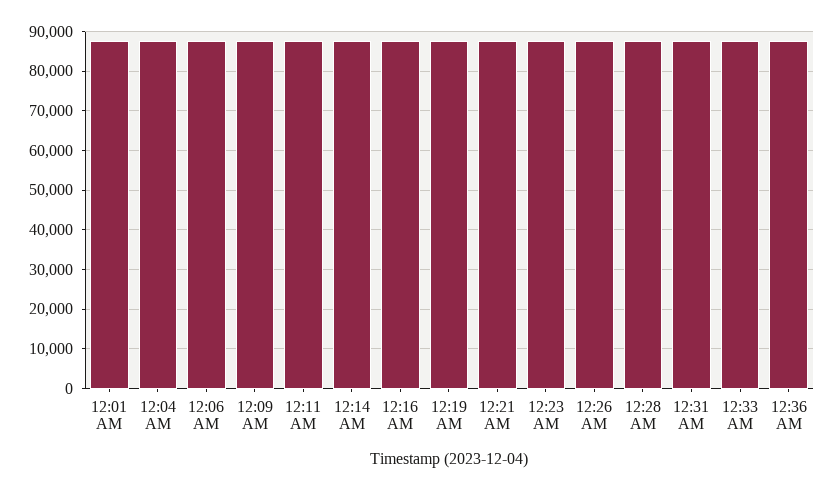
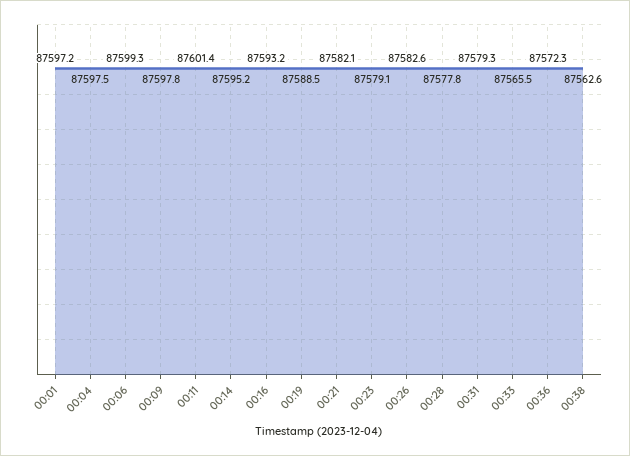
00:38: none -> 87562.6

